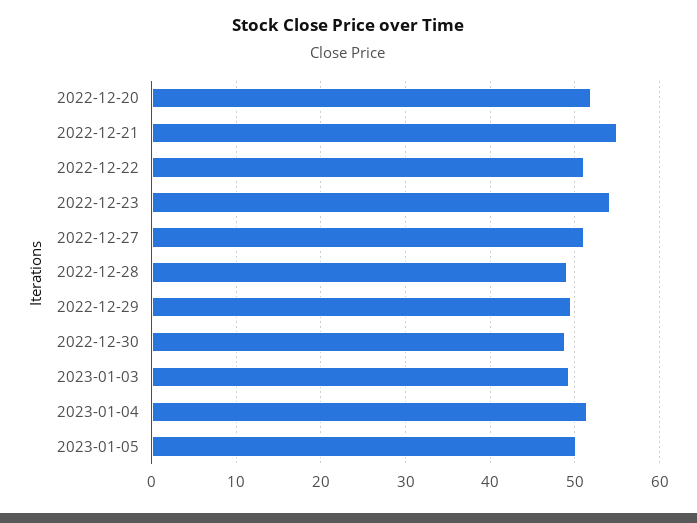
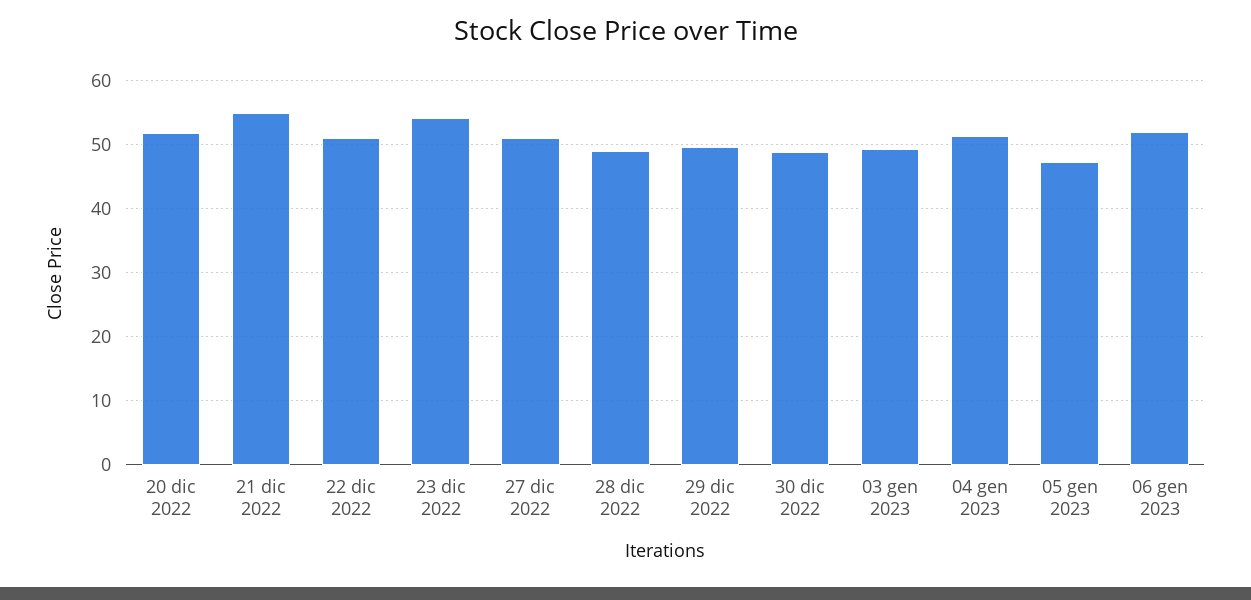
2023-01-05: 50 -> 47
06 gen 2023: none -> 52

